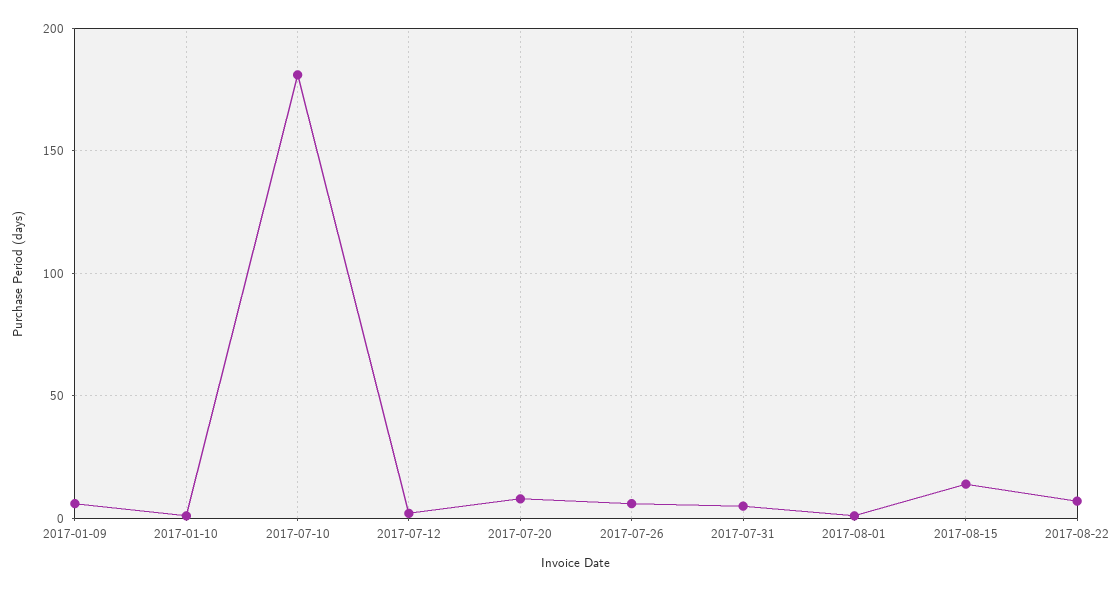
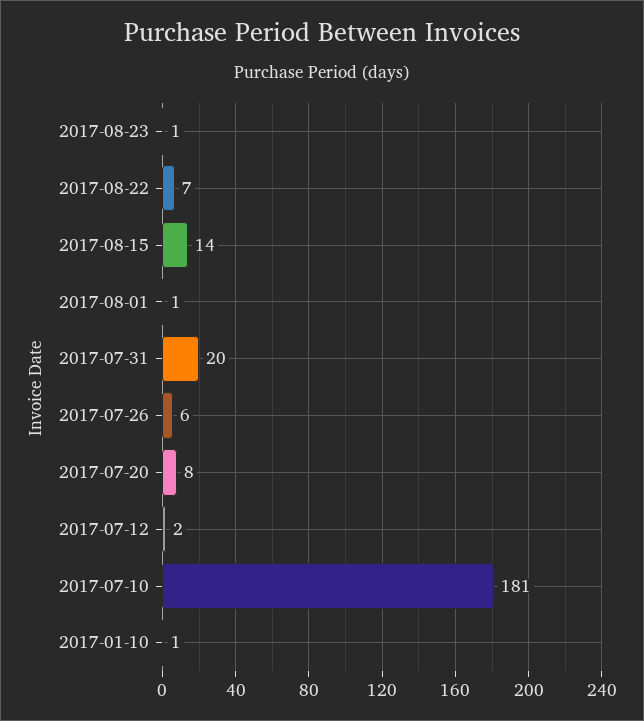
2017-01-09: 5 -> none
2017-07-31: 5 -> 20
2017-08-23: none -> 1

